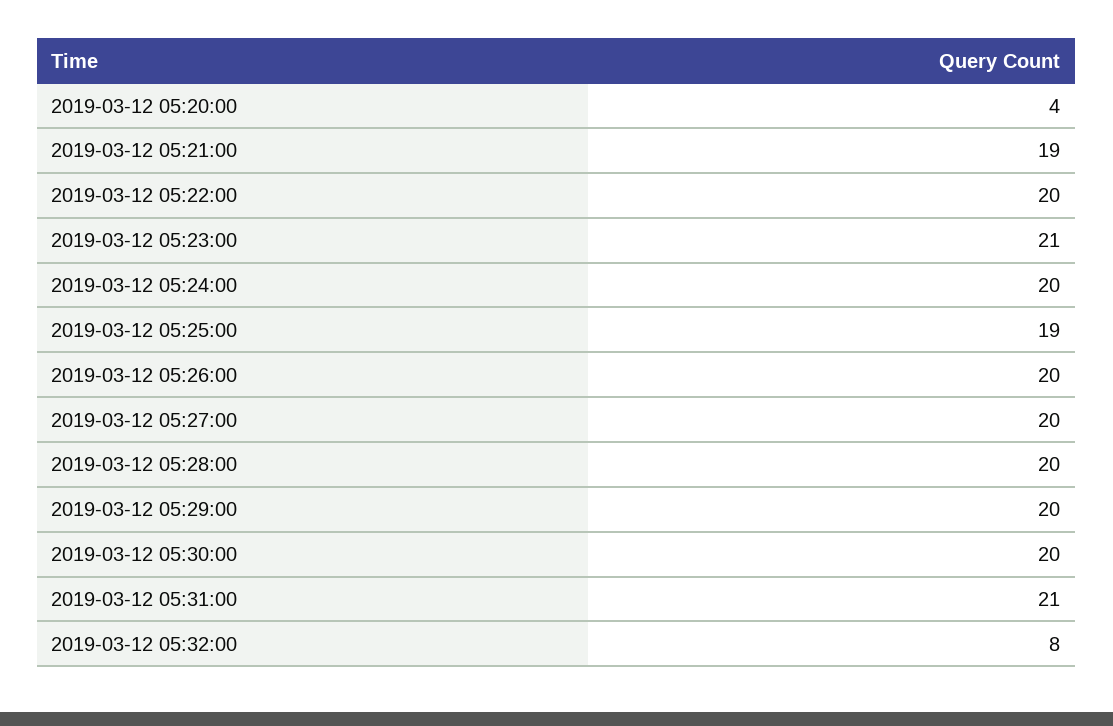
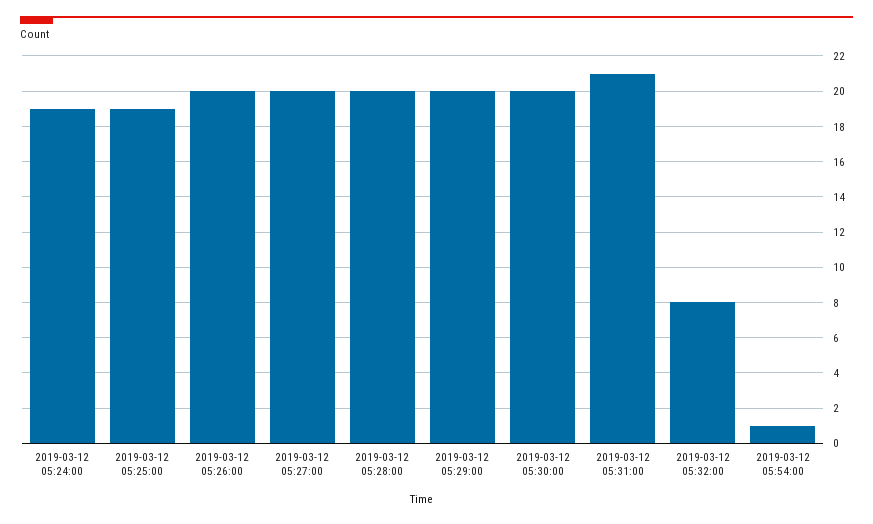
2019-03-12 05:20:00: 4 -> none
2019-03-12 05:21:00: 19 -> none
2019-03-12 05:22:00: 20 -> none
2019-03-12 05:23:00: 21 -> none
2019-03-12 05:24:00: 20 -> 19
2019-03-12 05:54:00: none -> 1

